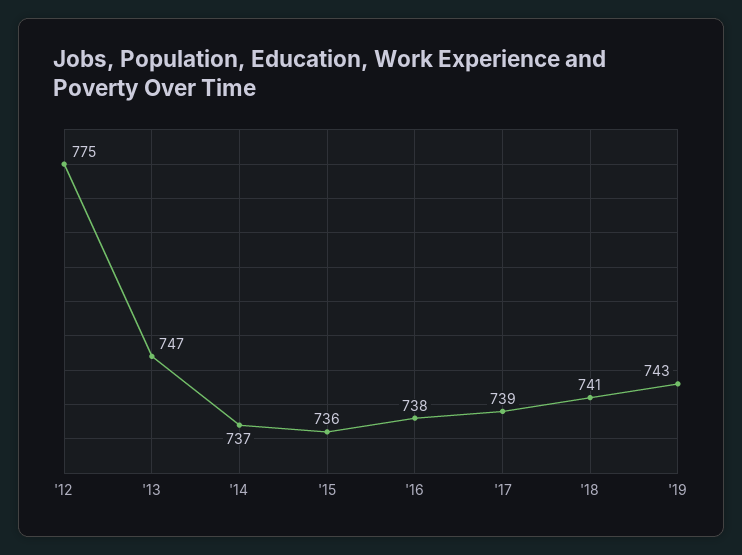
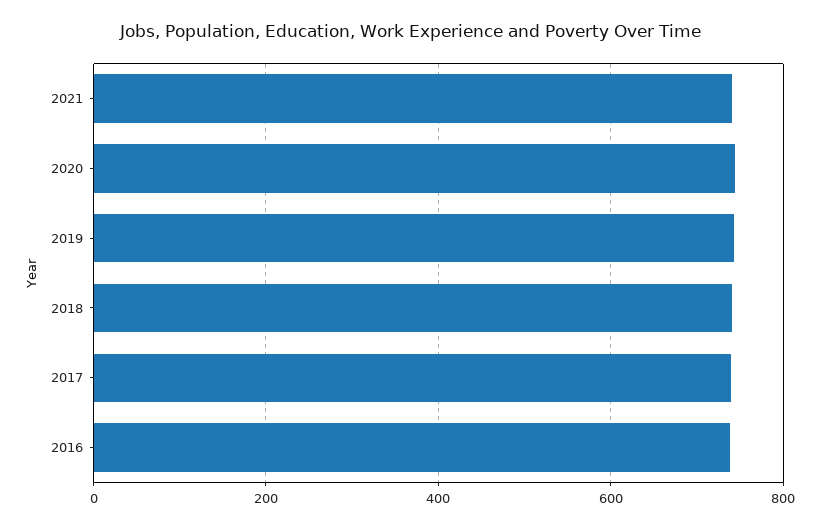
'12: 775 -> none
'13: 747 -> none
'14: 737 -> none
'15: 736 -> none
2021: none -> 740
2020: none -> 740

